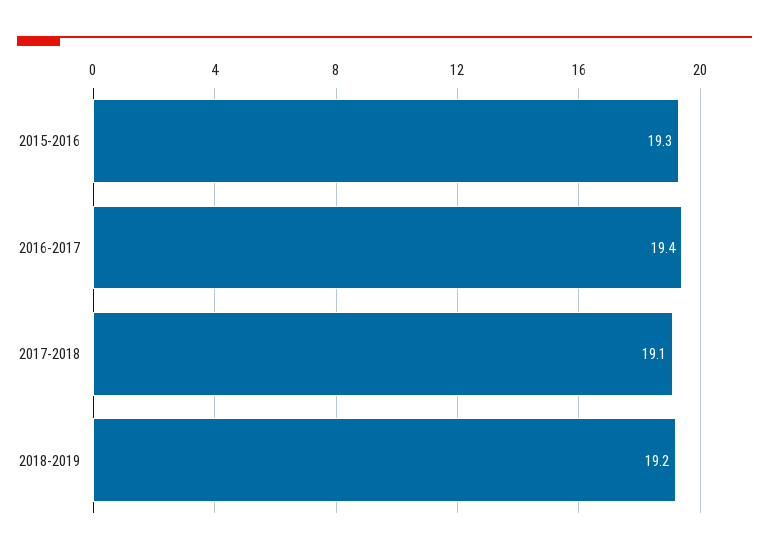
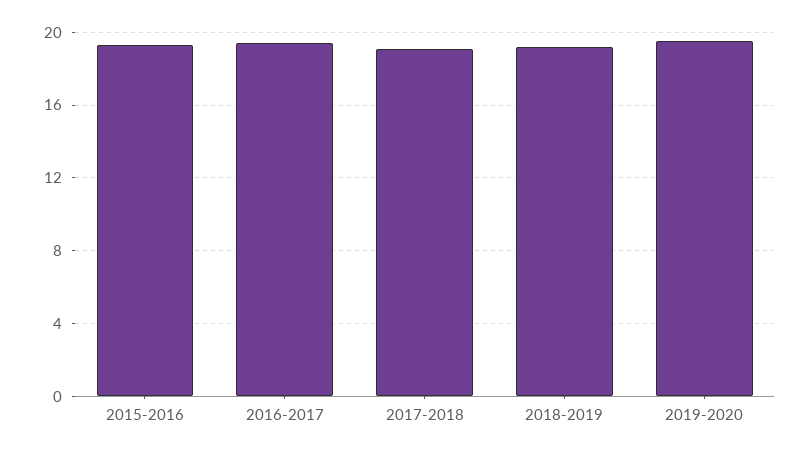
2019-2020: none -> 19.5

